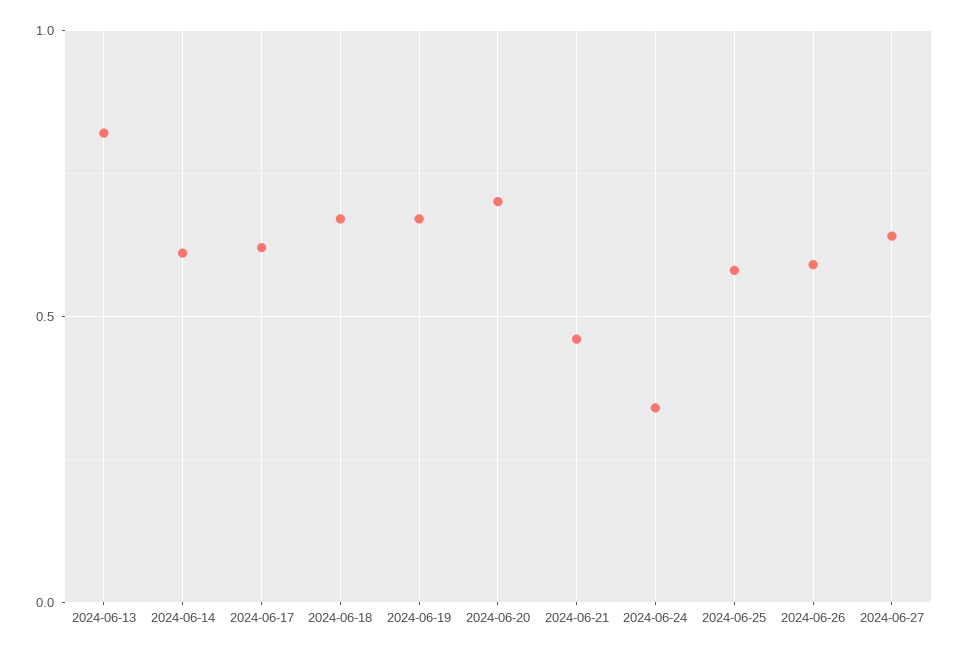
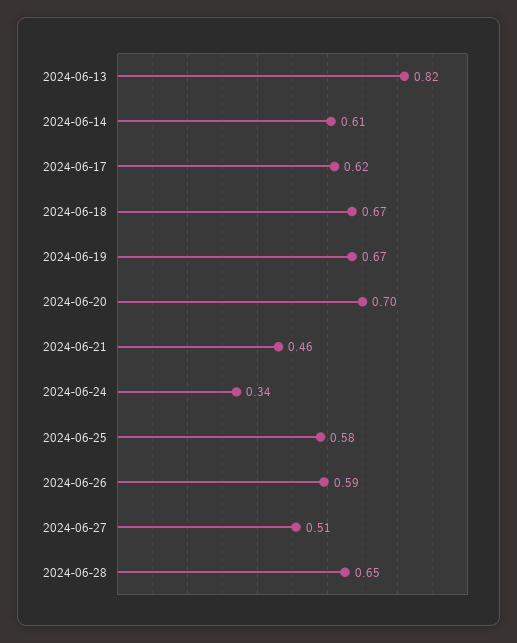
2024-06-27: 0.65 -> 0.51
2024-06-28: none -> 0.65

